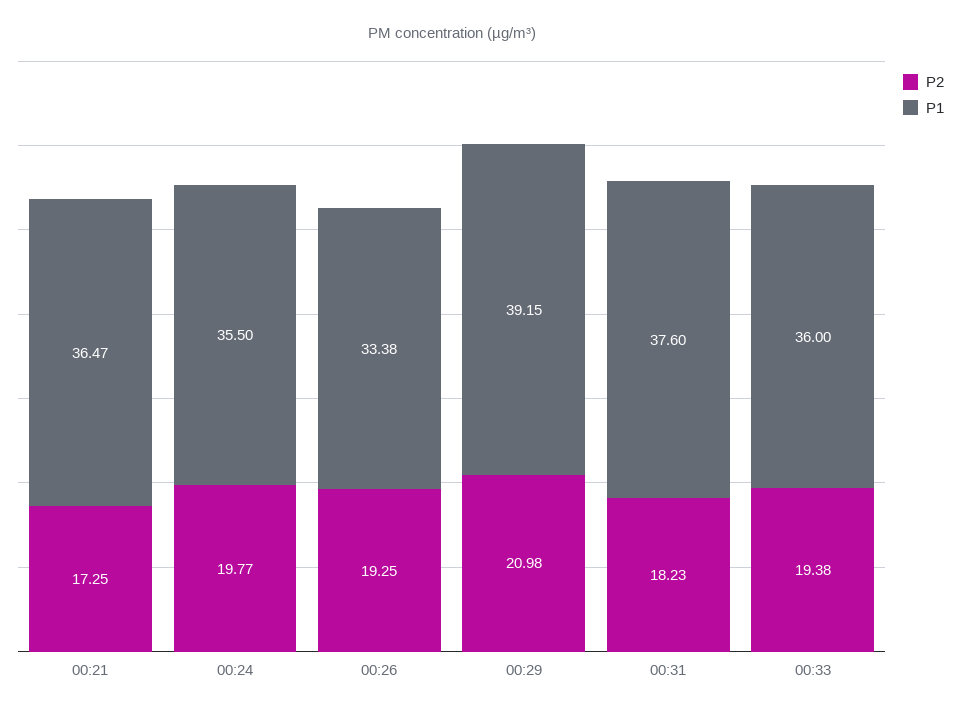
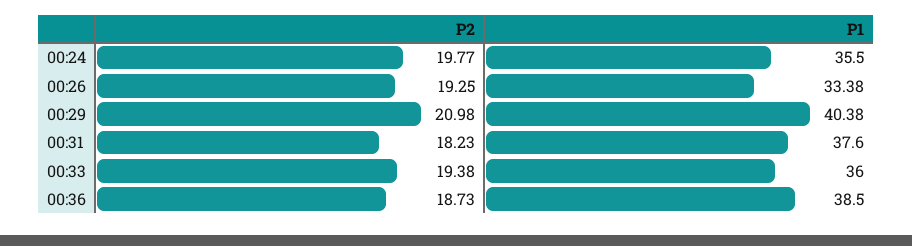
P2, 00:21: 17.25 -> none
P1, 00:21: 36.47 -> none
P1, 00:29: 39.15 -> 40.38
P2, 00:36: none -> 18.73
P1, 00:36: none -> 38.5

